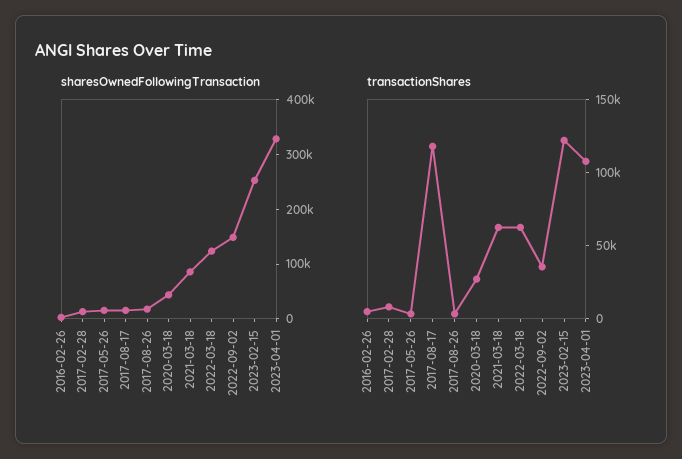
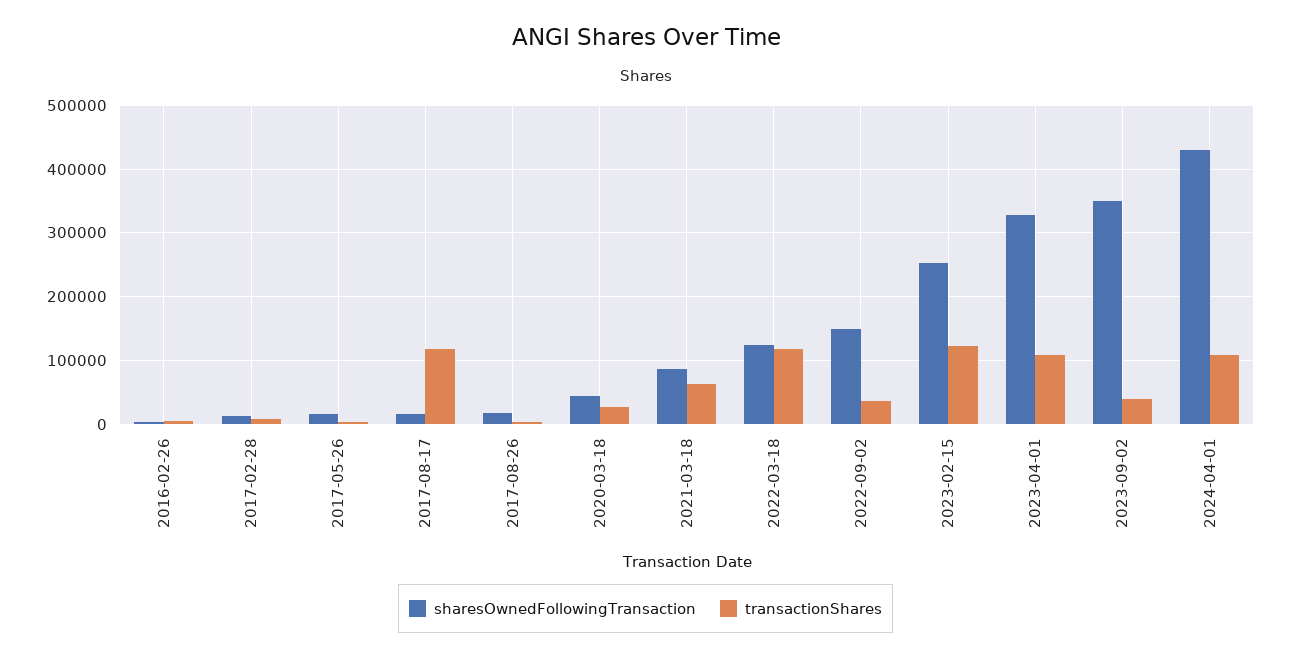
transactionShares, 2022-03-18: 60000 -> 120000
sharesOwnedFollowingTransaction, 2023-09-02: none -> 350000
transactionShares, 2023-09-02: none -> 40000
sharesOwnedFollowingTransaction, 2024-04-01: none -> 430000
transactionShares, 2024-04-01: none -> 110000

